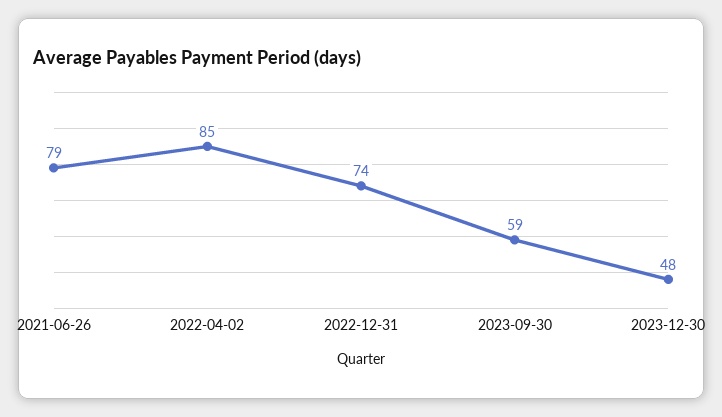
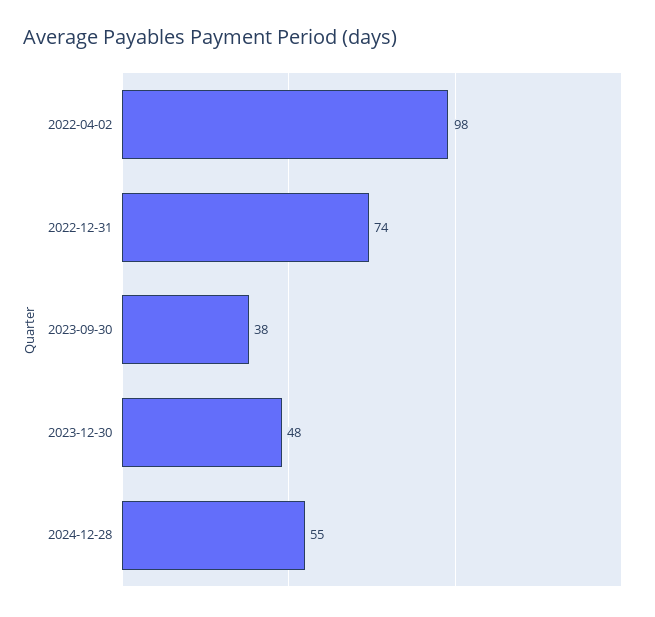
2021-06-26: 79 -> none
2022-04-02: 85 -> 98
2023-09-30: 59 -> 38
2024-12-28: none -> 55

